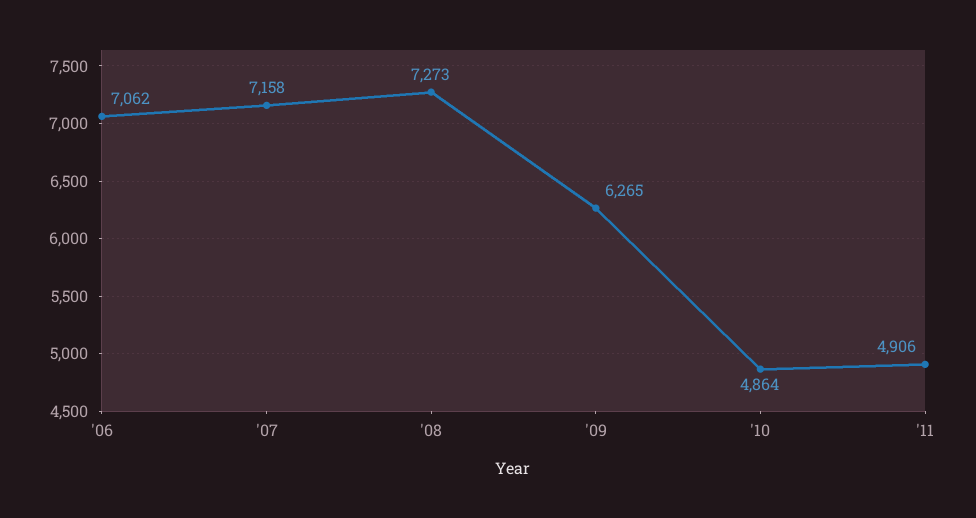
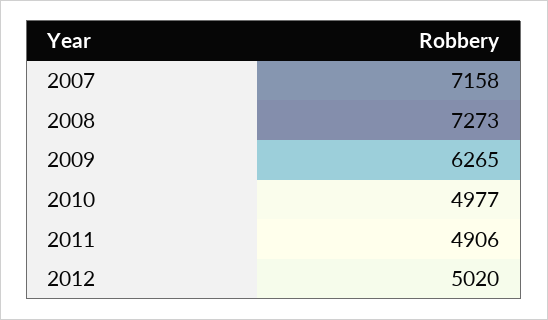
'06: 7062 -> none
'10: 4864 -> 4977
2012: none -> 5020

